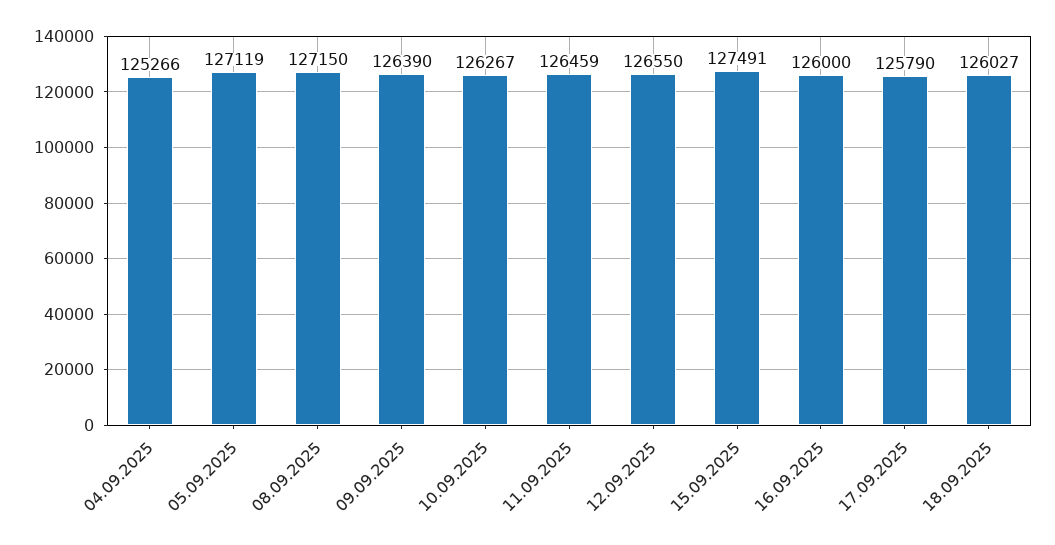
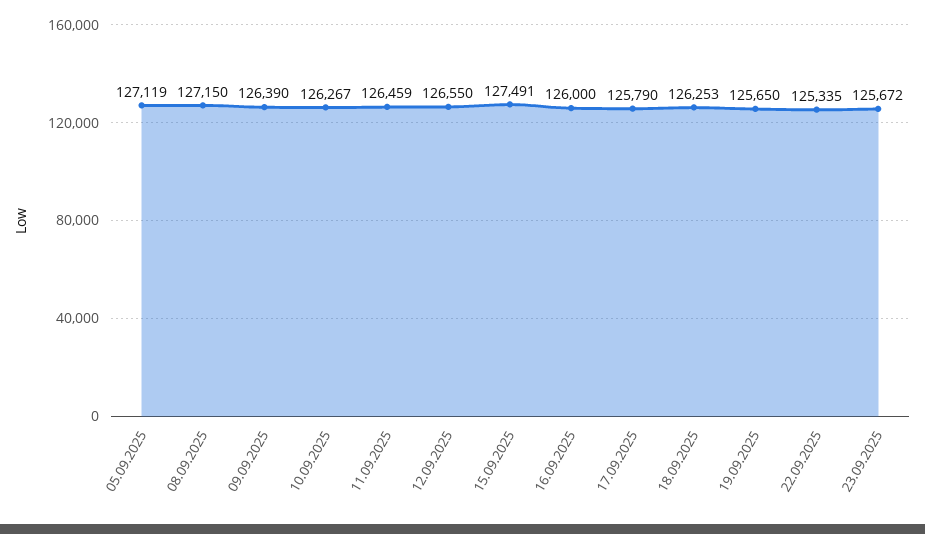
04.09.2025: 125266 -> none
18.09.2025: 126027 -> 126253
19.09.2025: none -> 125650
22.09.2025: none -> 125335
23.09.2025: none -> 125672

